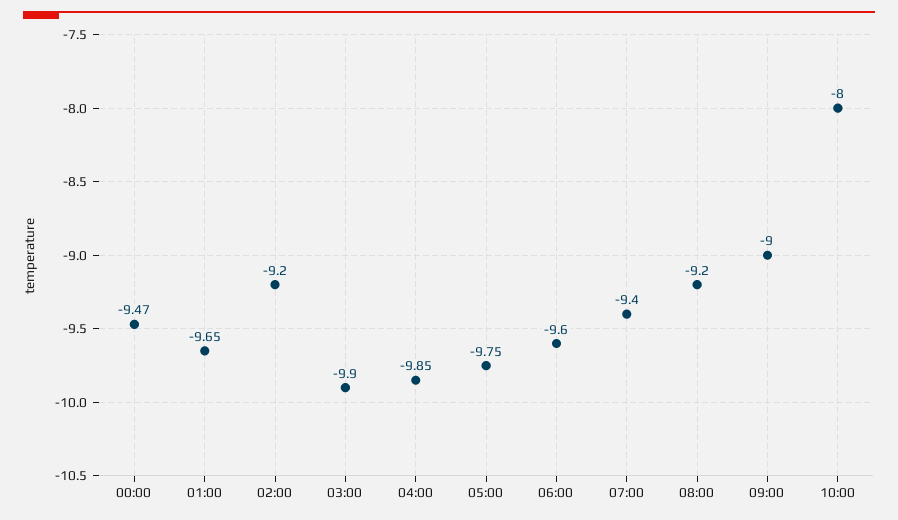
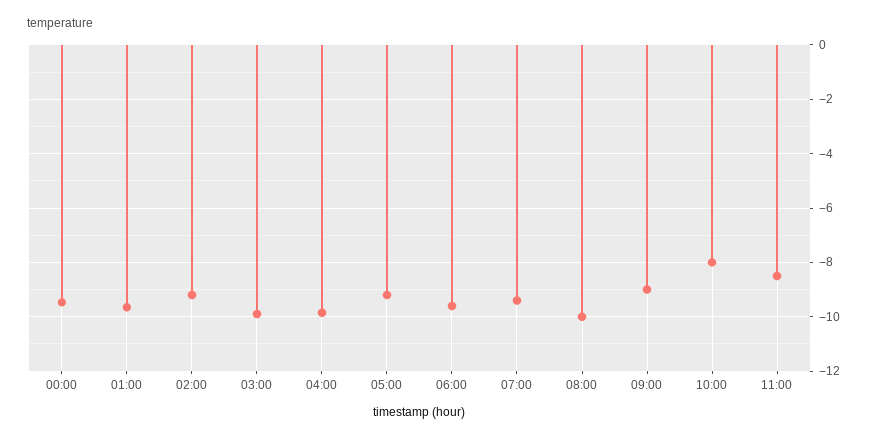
05:00: -9.75 -> -9.25
08:00: -9.2 -> -10
11:00: none -> -8.5

